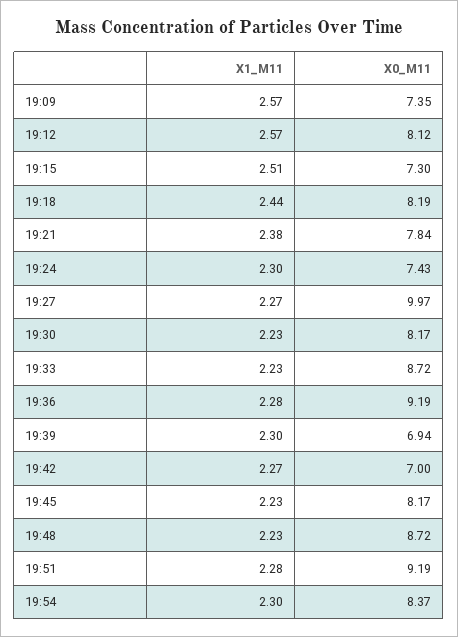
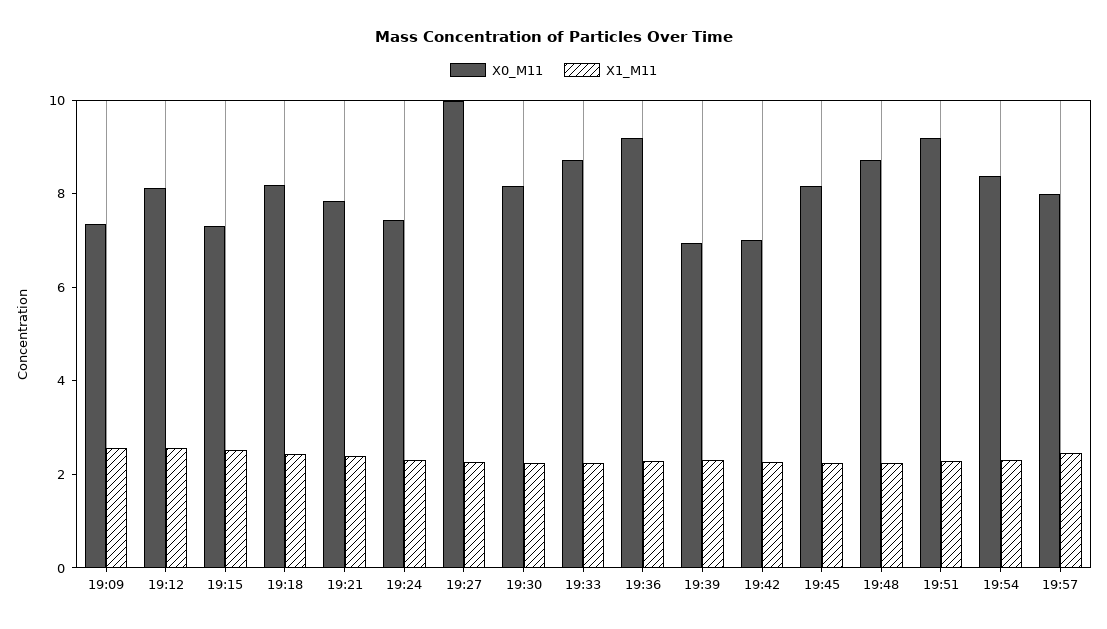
X0_M11, 19:57: none -> 8
X1_M11, 19:57: none -> 2.5

